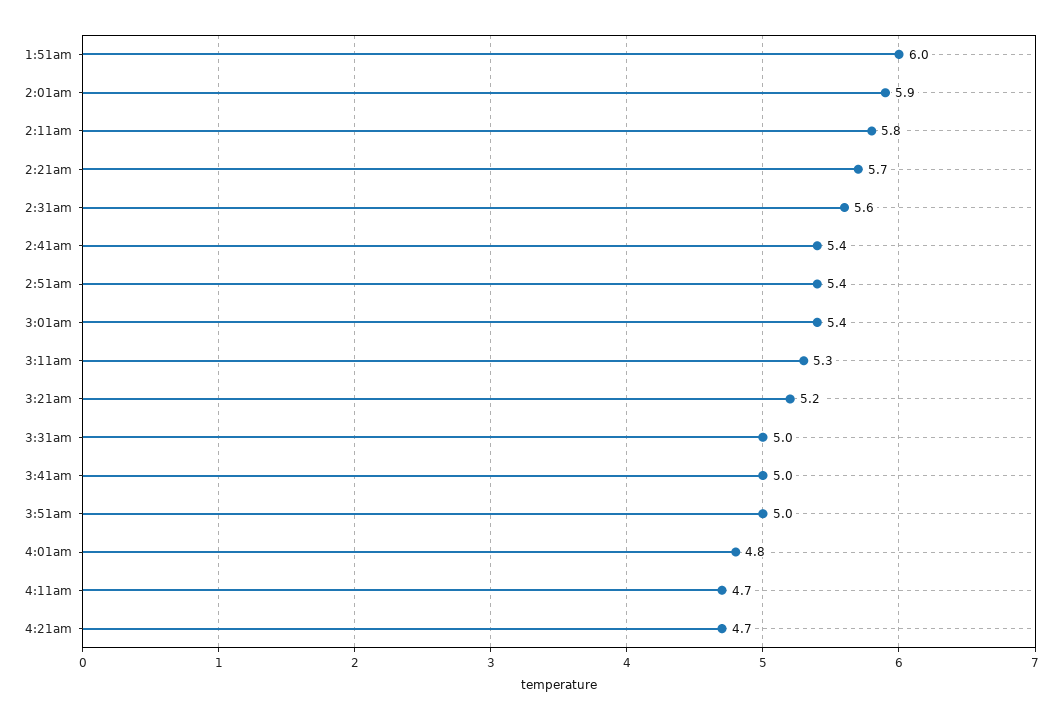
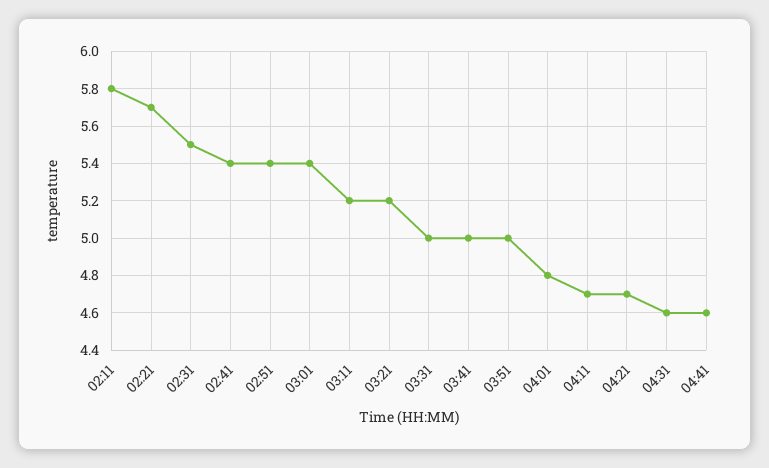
1:51am: 6 -> none
2:01am: 5.9 -> none
2:31am: 5.6 -> 5.5
3:11am: 5.3 -> 5.2
04:31: none -> 4.6
04:41: none -> 4.6

